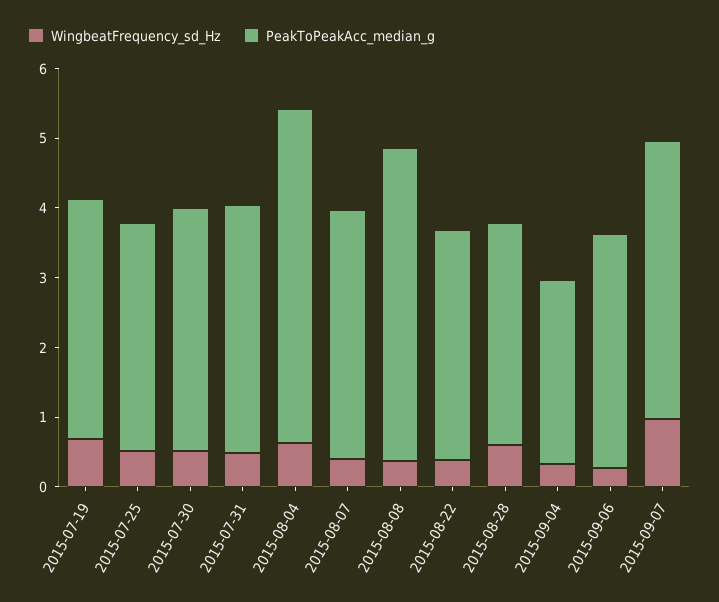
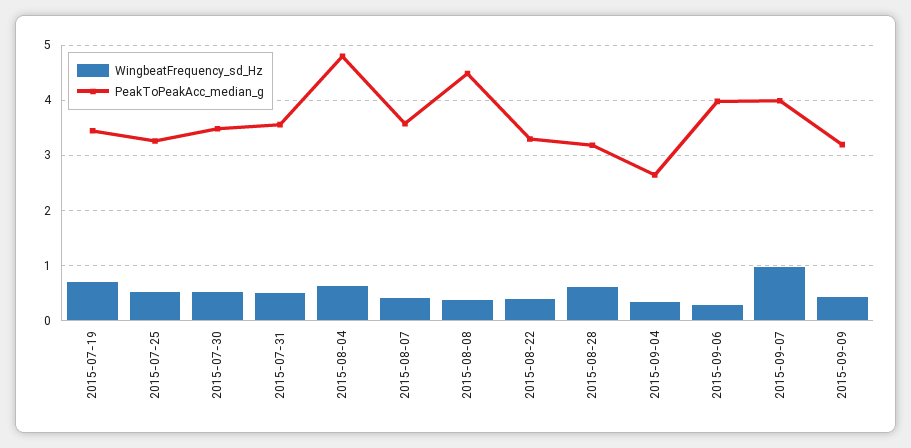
PeakToPeakAcc_median_g, 2015-09-06: 3.4 -> 4
WingbeatFrequency_sd_Hz, 2015-09-09: none -> 0.4
PeakToPeakAcc_median_g, 2015-09-09: none -> 3.2

